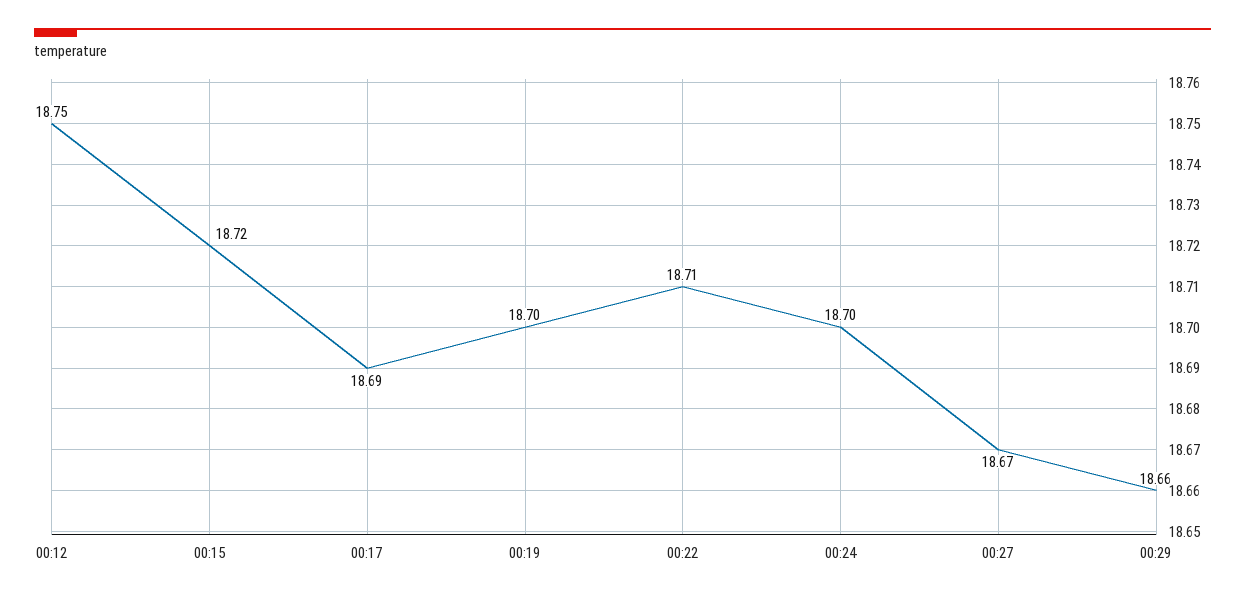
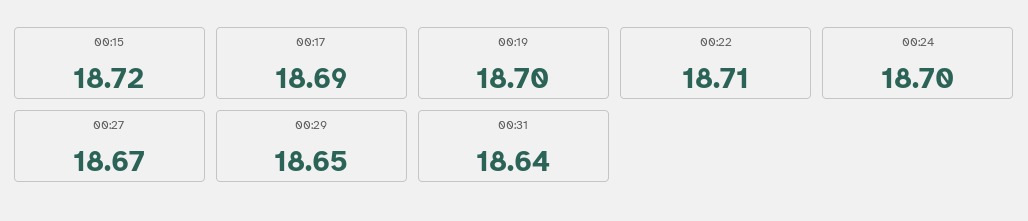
00:12: 18.75 -> none
00:29: 18.66 -> 18.65
00:31: none -> 18.64

